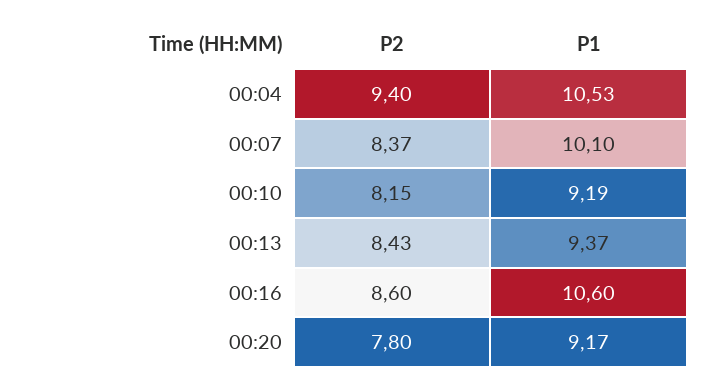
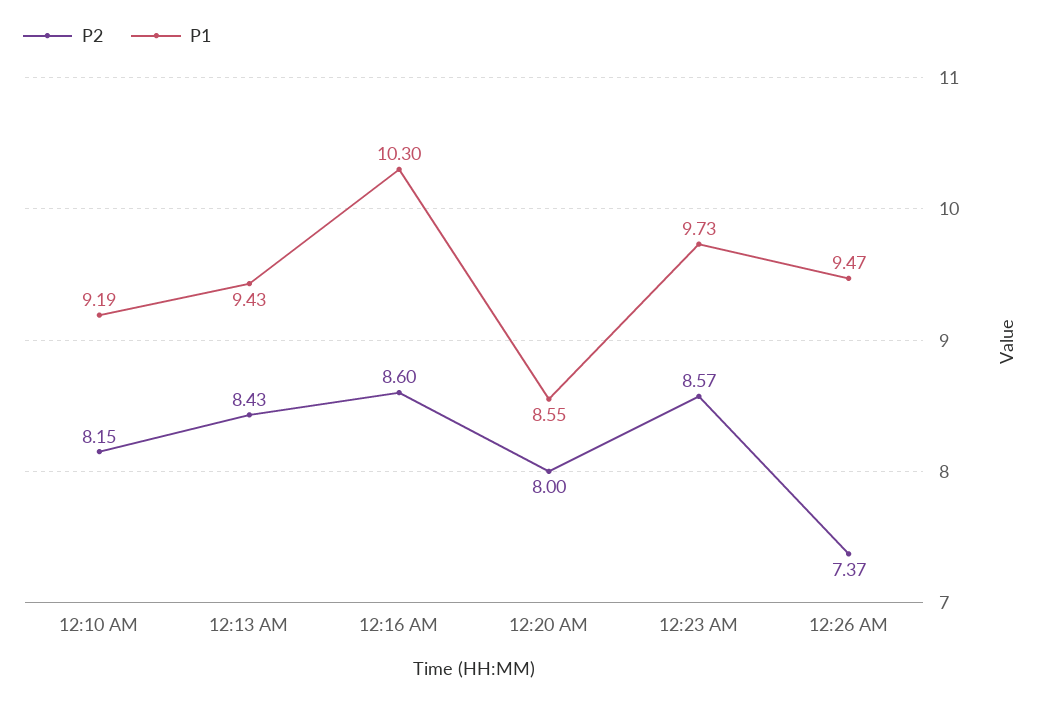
P2, 00:04: 9.4 -> none
P1, 00:04: 10.53 -> none
P2, 00:07: 8.37 -> none
P1, 00:07: 10.1 -> none
P1, 00:13: 9.37 -> 9.43
P1, 00:16: 10.6 -> 10.3
P2, 00:20: 7.8 -> 8
P1, 00:20: 9.17 -> 8.55
P2, 12:23 AM: none -> 8.57
P1, 12:23 AM: none -> 9.73
P2, 12:26 AM: none -> 7.37
P1, 12:26 AM: none -> 9.47

